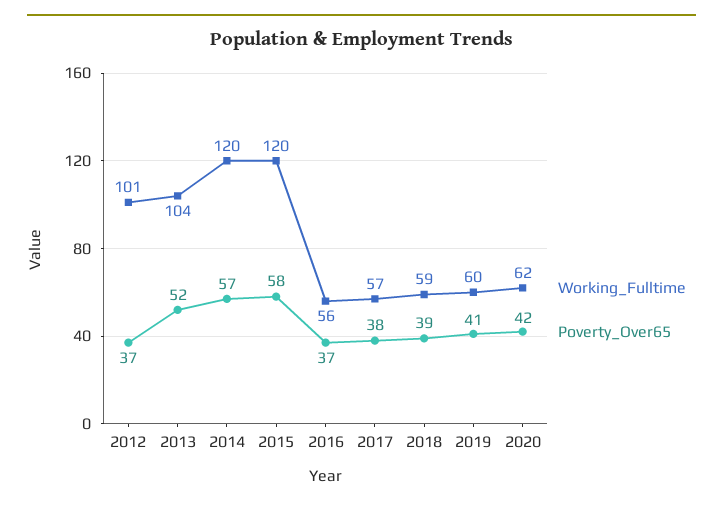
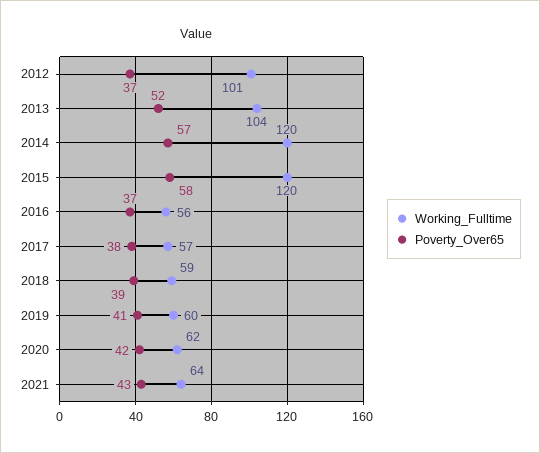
Working_Fulltime, 2021: none -> 64
Poverty_Over65, 2021: none -> 43

